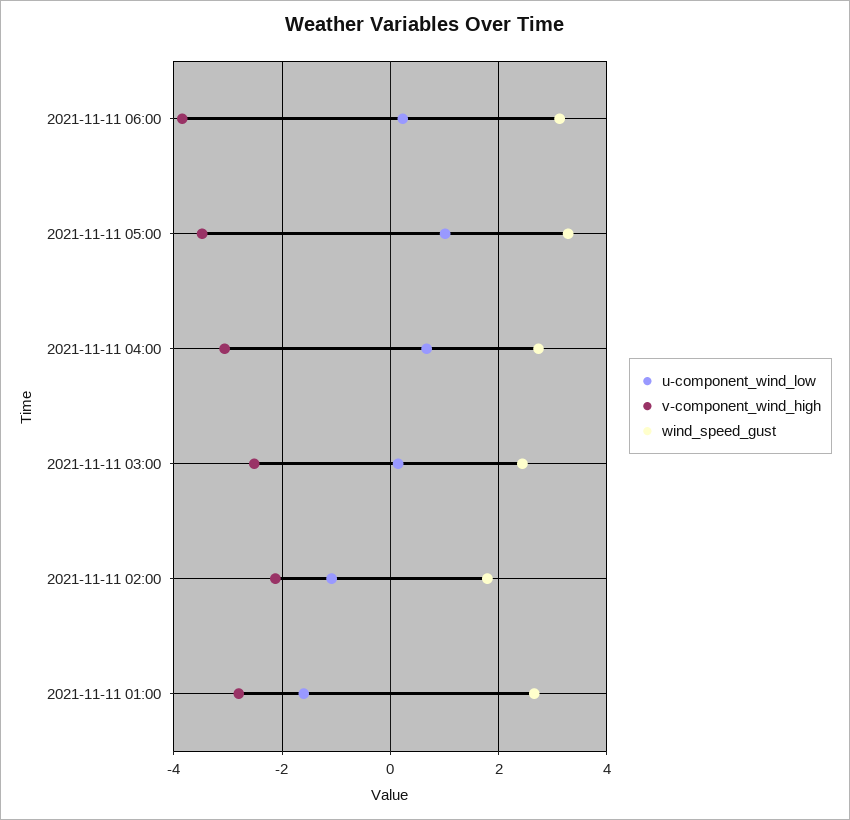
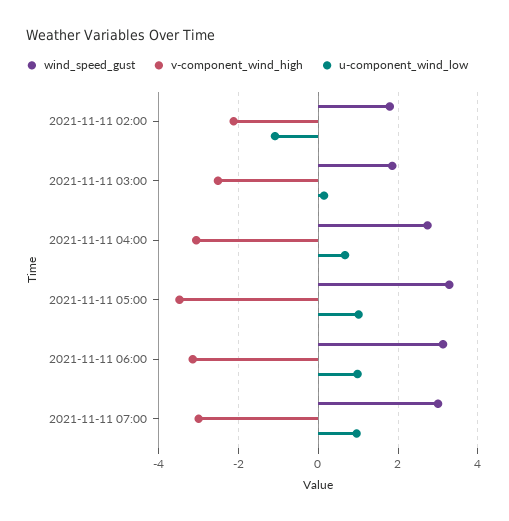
u-component_wind_low, 2021-11-11 06:00: 0.2 -> 1
v-component_wind_high, 2021-11-11 06:00: -3.8 -> -3.2
wind_speed_gust, 2021-11-11 03:00: 2.4 -> 1.8
u-component_wind_low, 2021-11-11 01:00: -1.6 -> none
v-component_wind_high, 2021-11-11 01:00: -2.8 -> none
wind_speed_gust, 2021-11-11 01:00: 2.6 -> none
wind_speed_gust, 2021-11-11 07:00: none -> 3
v-component_wind_high, 2021-11-11 07:00: none -> -3
u-component_wind_low, 2021-11-11 07:00: none -> 1

